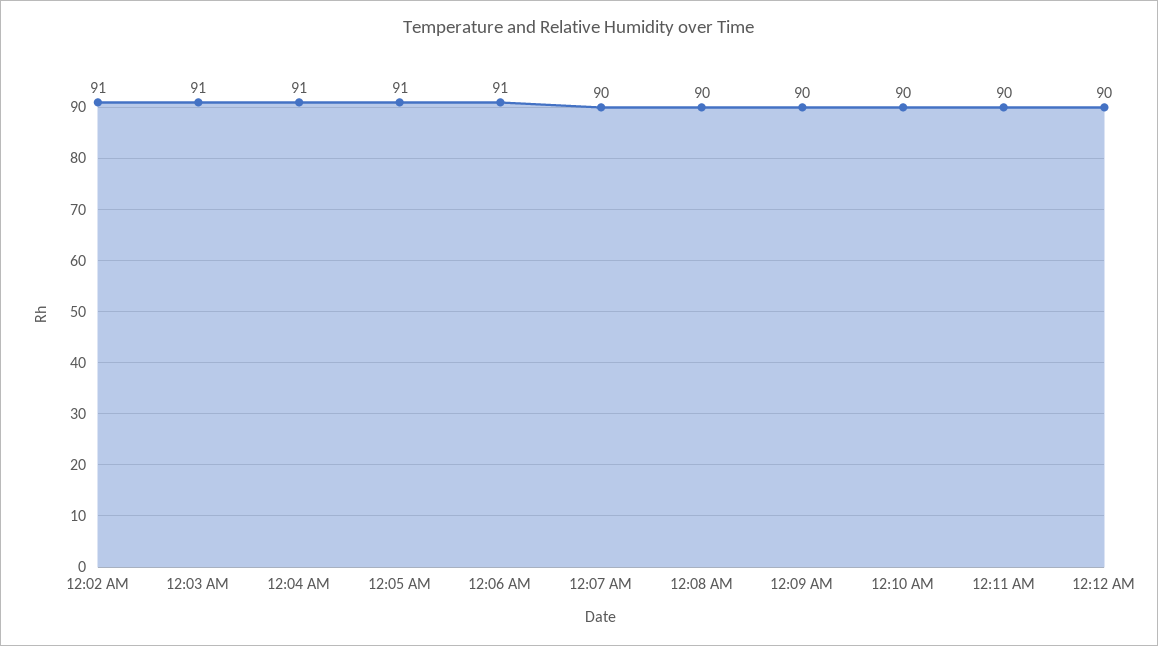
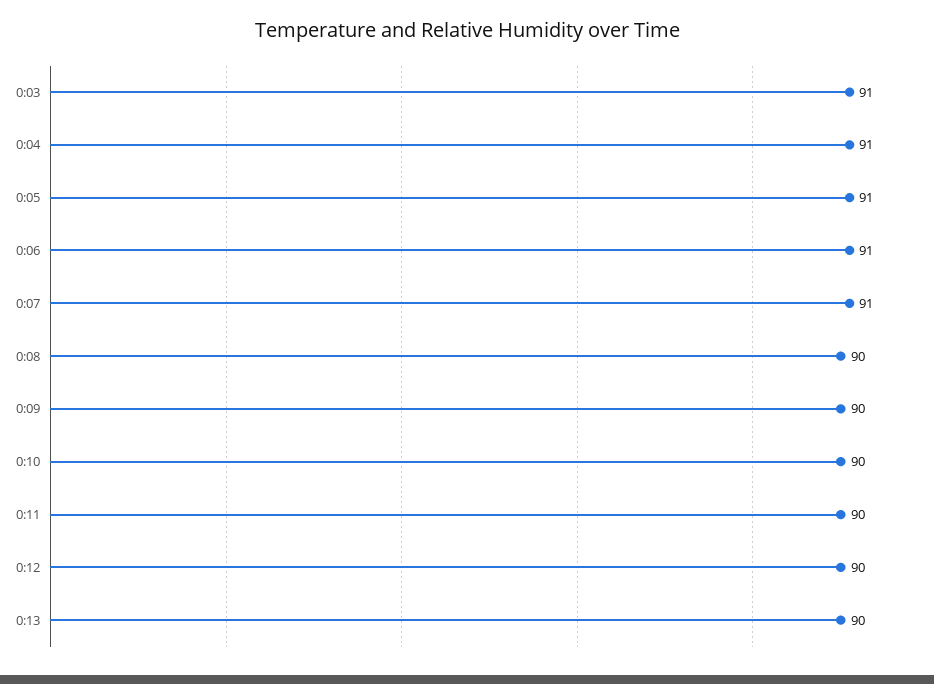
12:02 AM: 91 -> none
12:07 AM: 90 -> 91
0:13: none -> 90

